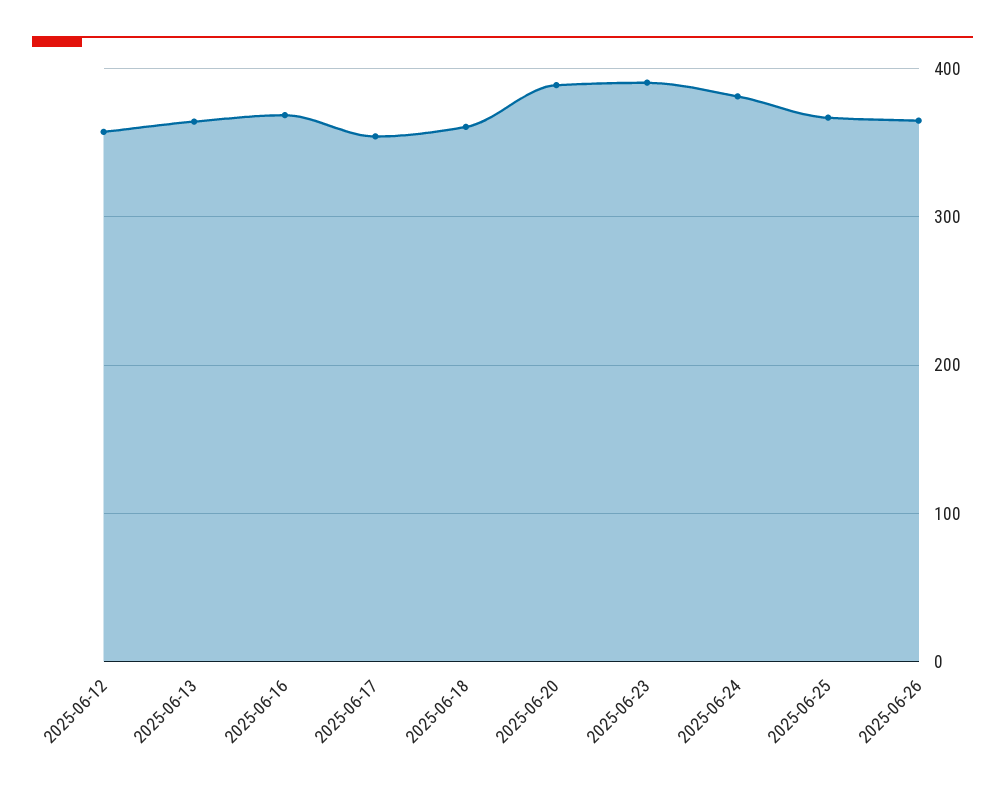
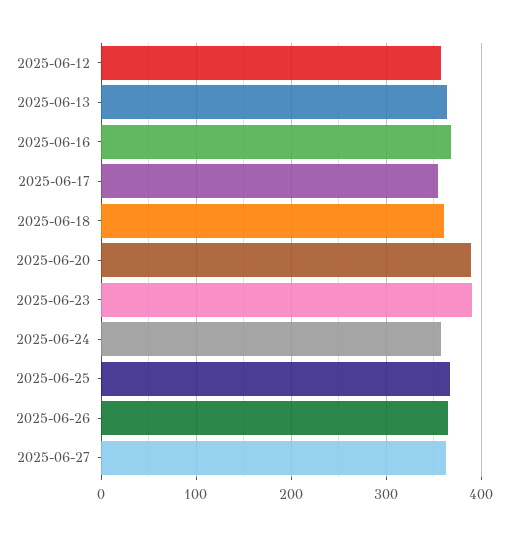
2025-06-24: 380 -> 360
2025-06-27: none -> 360

